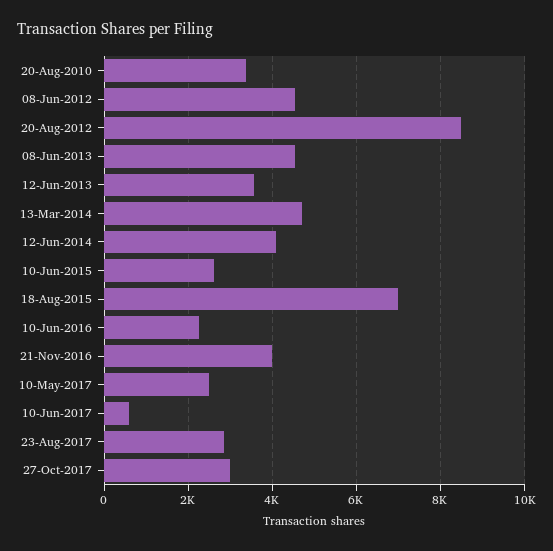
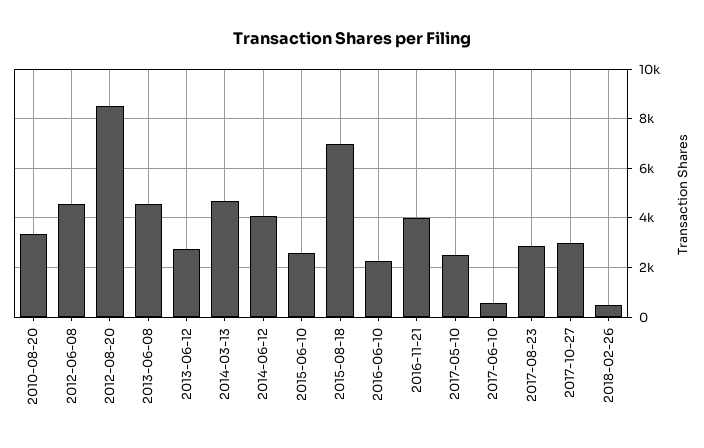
12-Jun-2013: 3600 -> 2750
2018-02-26: none -> 500

